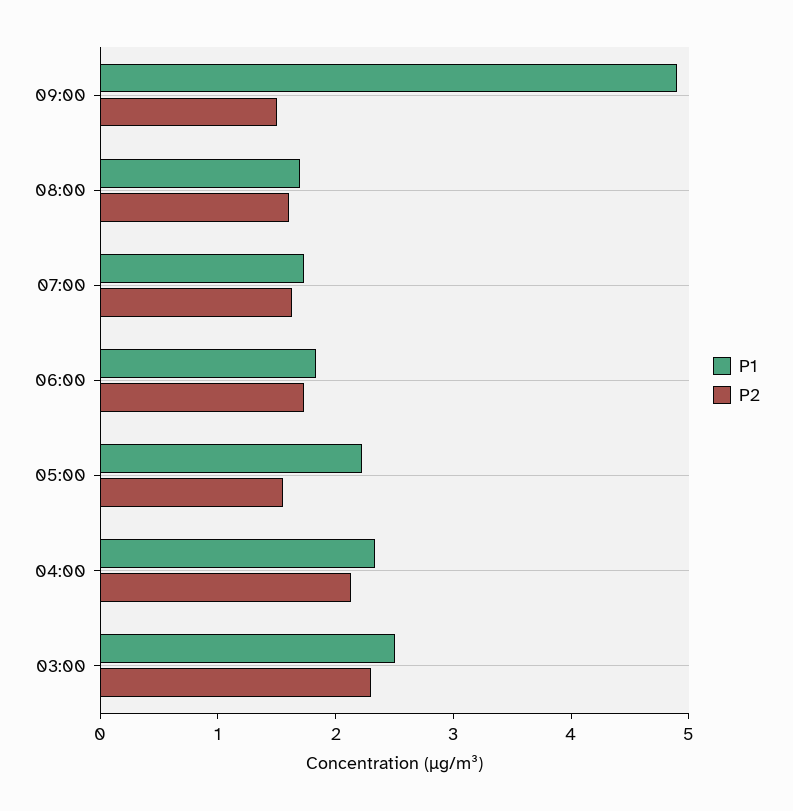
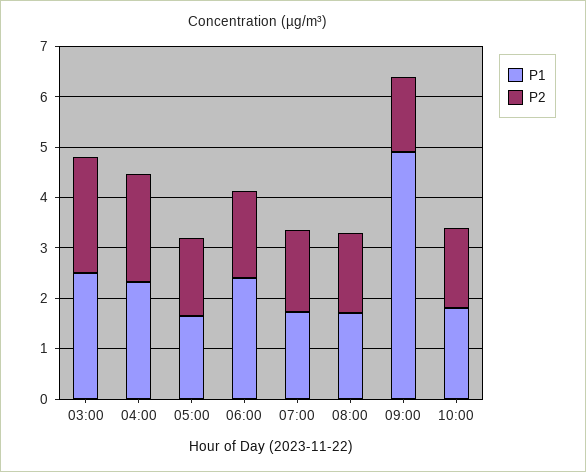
P1, 06:00: 1.8 -> 2.4
P1, 05:00: 2.2 -> 1.6
P1, 10:00: none -> 1.8
P2, 10:00: none -> 1.6

